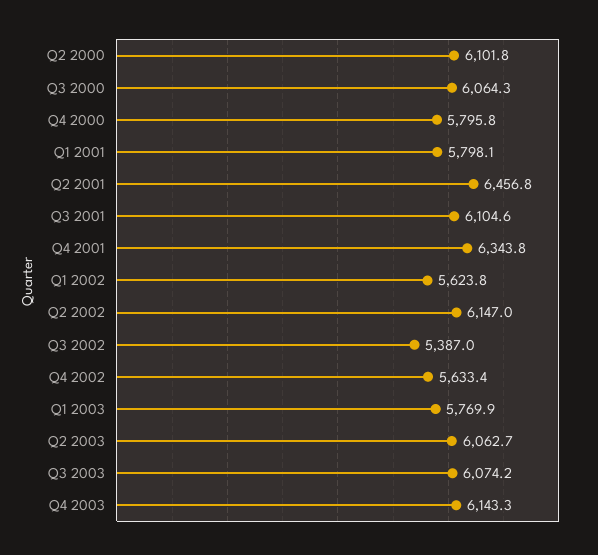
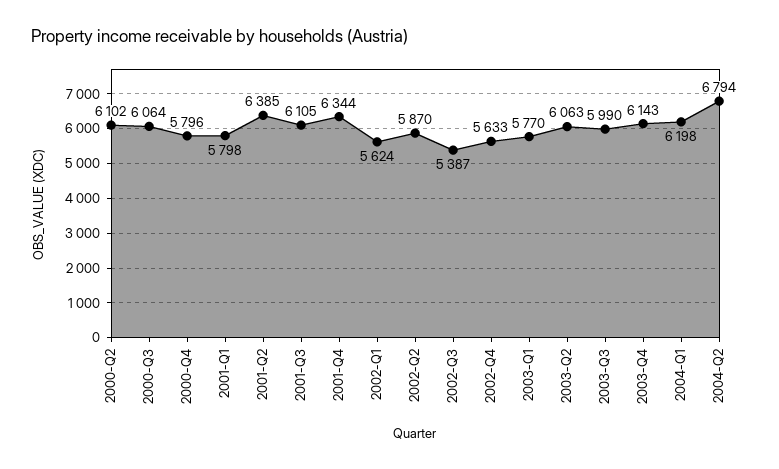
Q2 2001: 6456.8 -> 6385
Q2 2002: 6147 -> 5870
Q3 2003: 6074.2 -> 5990
2004-Q1: none -> 6198
2004-Q2: none -> 6794

